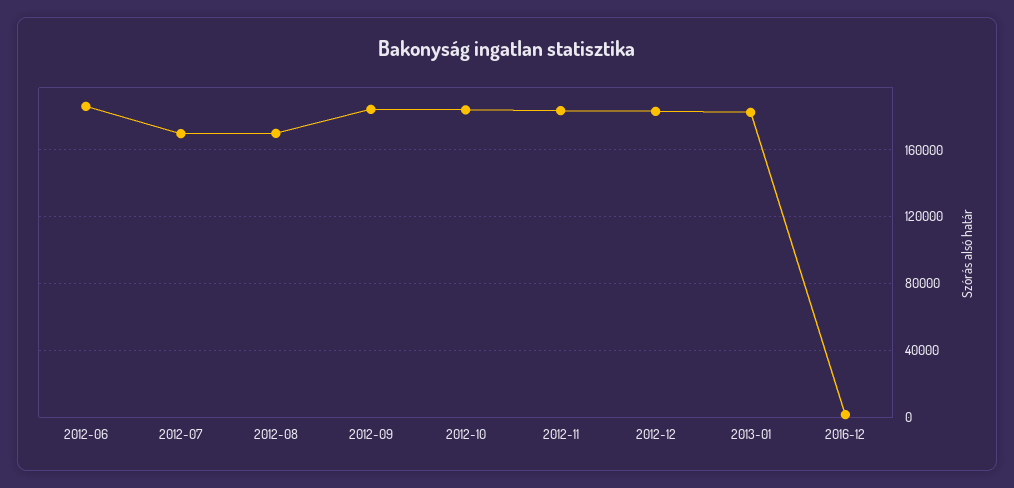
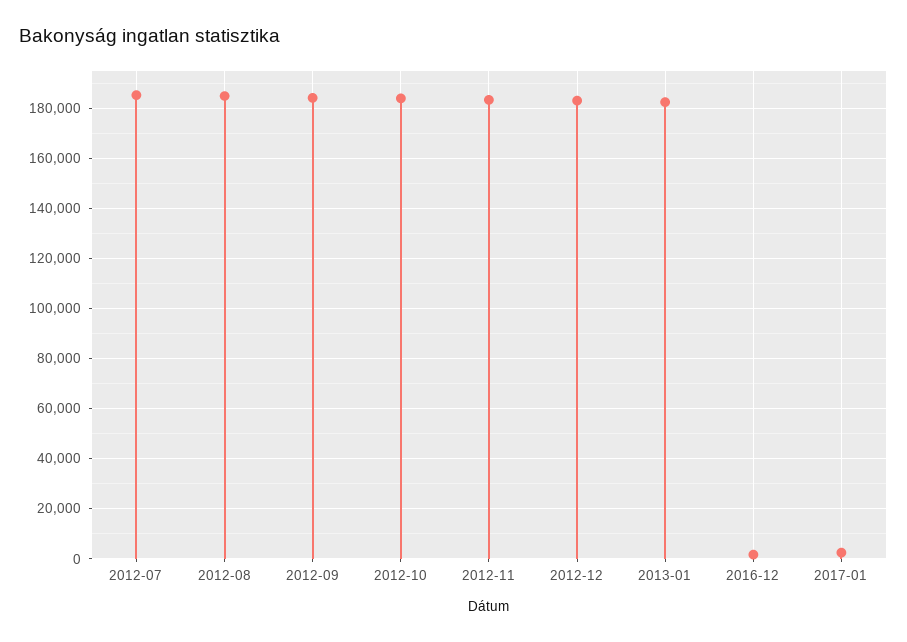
2012-06: 185000 -> none
2012-07: 170000 -> 185000
2012-08: 170000 -> 185000
2017-01: none -> 2500

